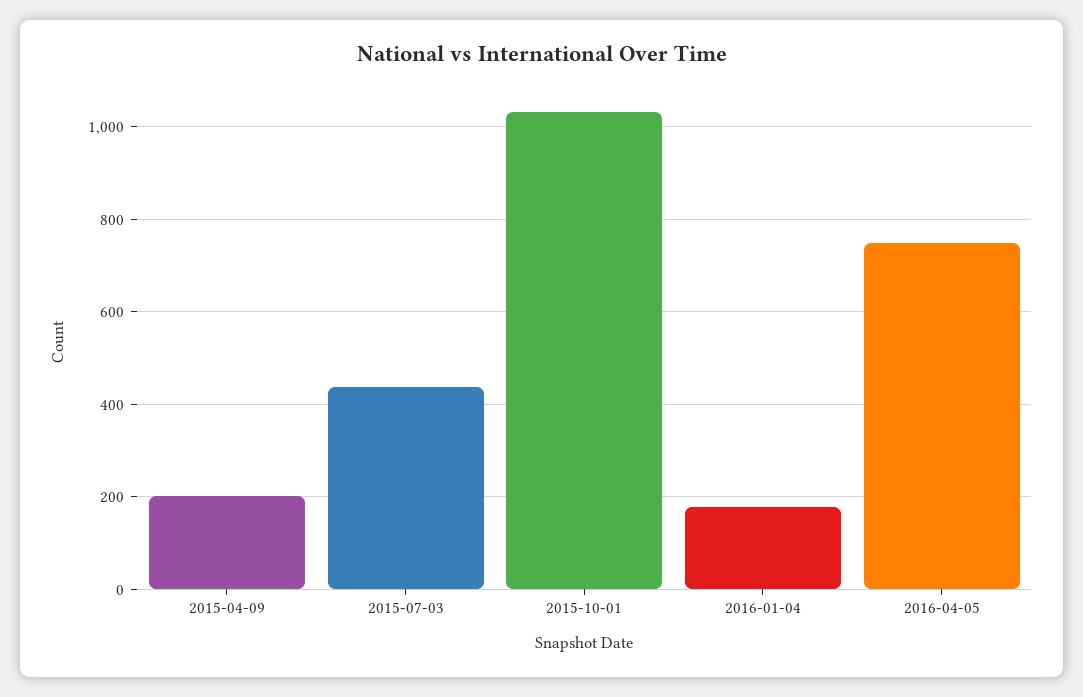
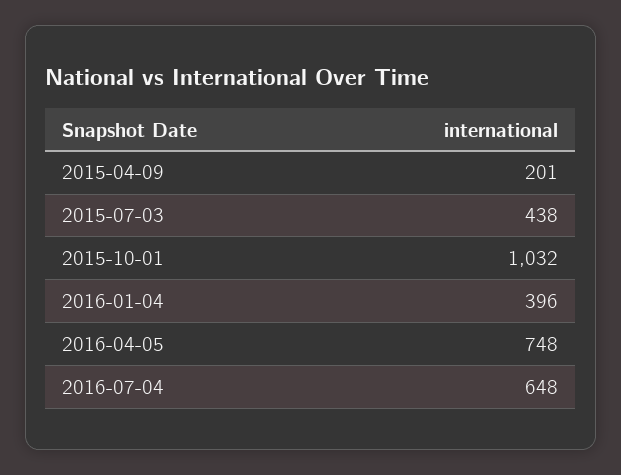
2016-01-04: 180 -> 396
2016-07-04: none -> 648

